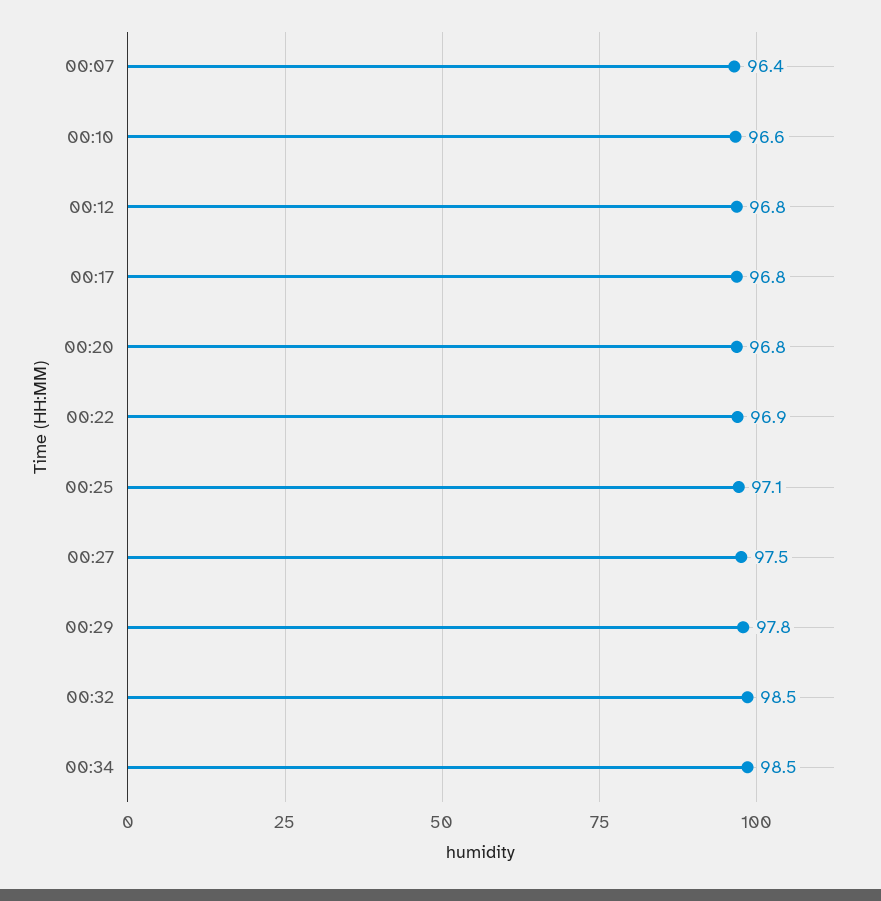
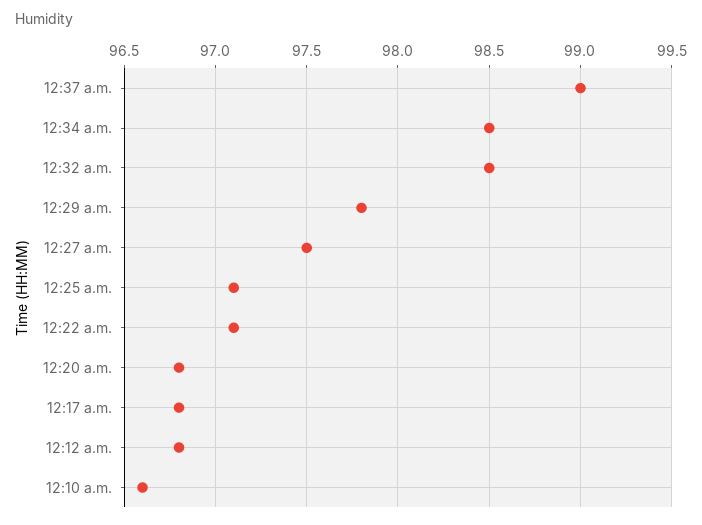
00:07: 96.4 -> none
00:22: 96.9 -> 97.1
12:37 a.m.: none -> 99

